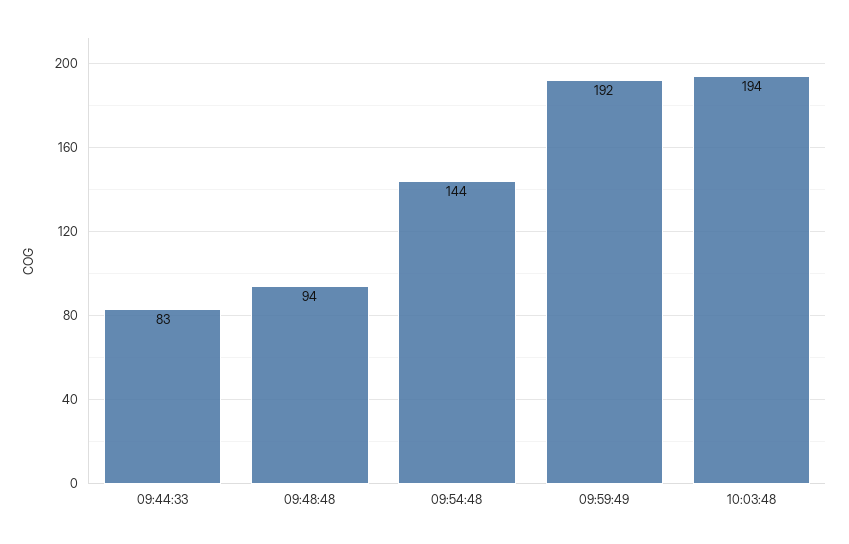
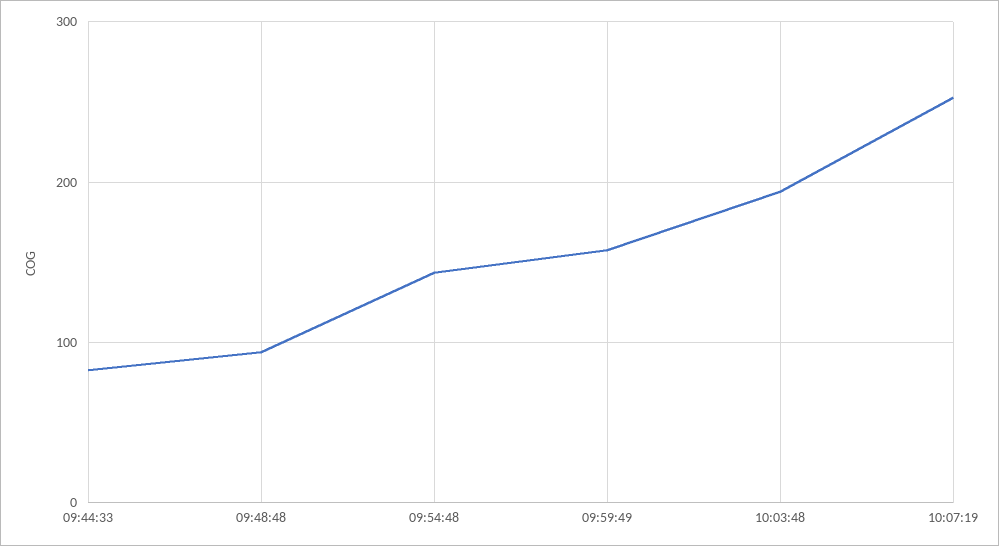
09:59:49: 192 -> 160
10:07:19: none -> 250

